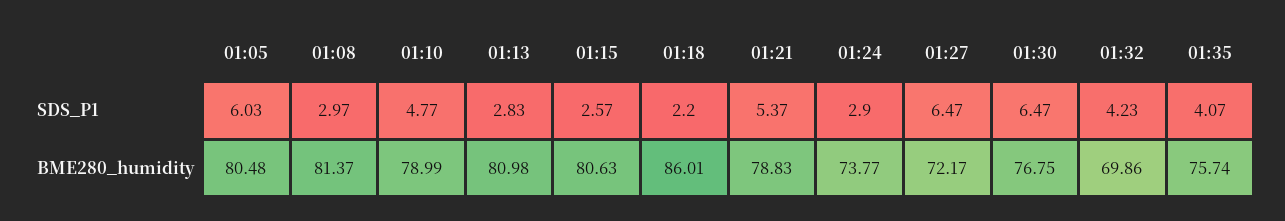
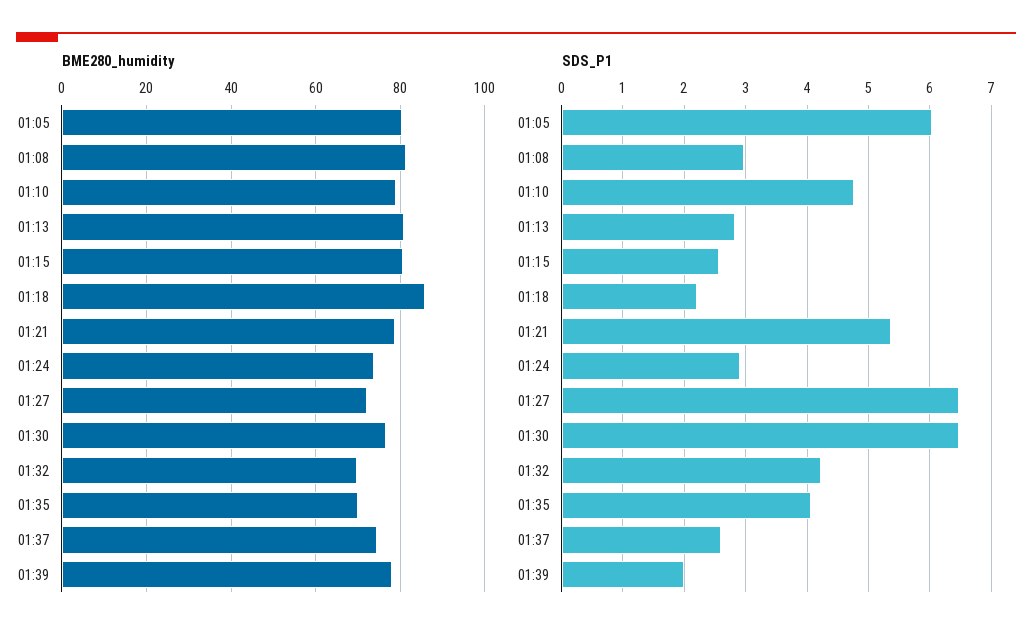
BME280_humidity, 01:35: 75.74 -> 70
BME280_humidity, 01:37: none -> 74
BME280_humidity, 01:39: none -> 78
SDS_P1, 01:37: none -> 2.6
SDS_P1, 01:39: none -> 2

